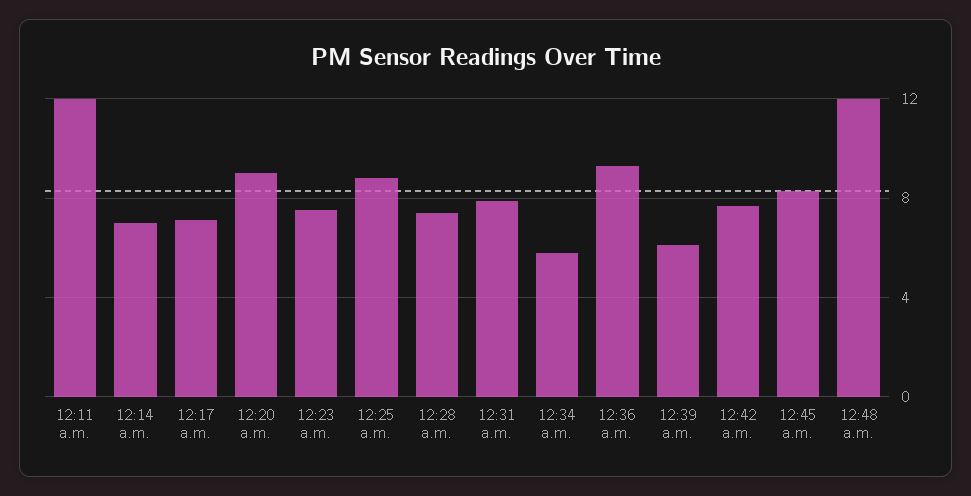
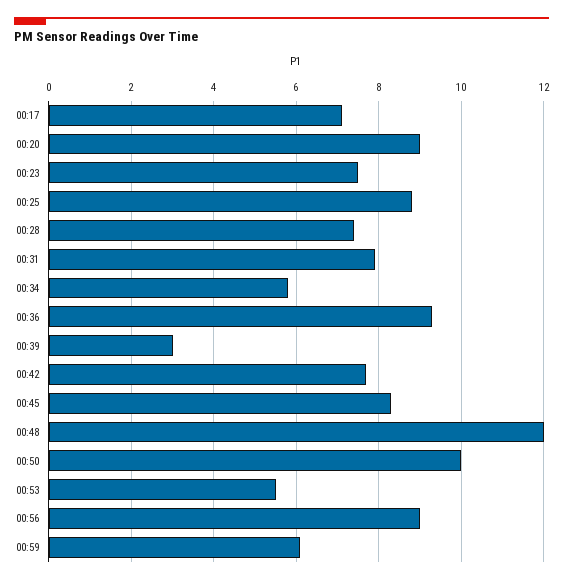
12:11 a.m.: 12 -> none
12:14 a.m.: 7 -> none
12:39 a.m.: 6 -> 3
00:50: none -> 10
00:53: none -> 5.5
00:56: none -> 9
00:59: none -> 6

